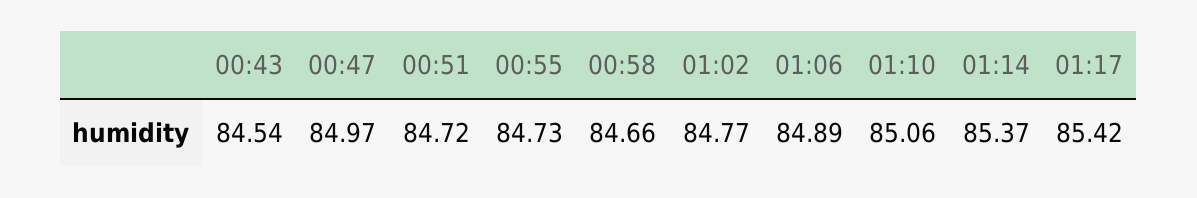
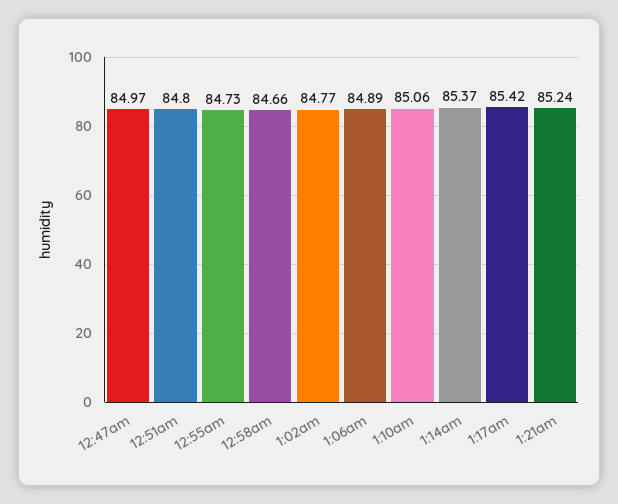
00:43: 84.54 -> none
00:51: 84.72 -> 84.8
1:21am: none -> 85.24

